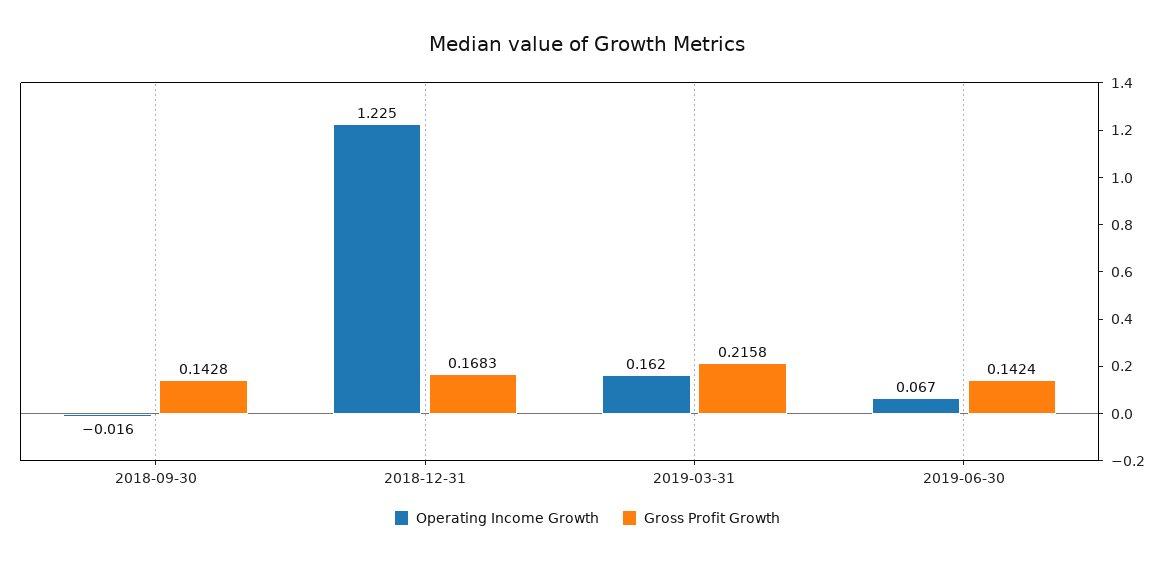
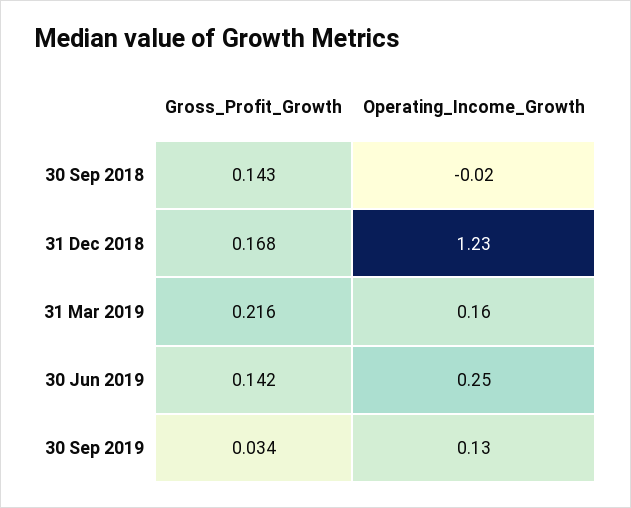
Operating Income Growth, 2019-06-30: 0.067 -> 0.25
Gross Profit Growth, 30 Sep 2019: none -> 0.034
Operating Income Growth, 30 Sep 2019: none -> 0.13

